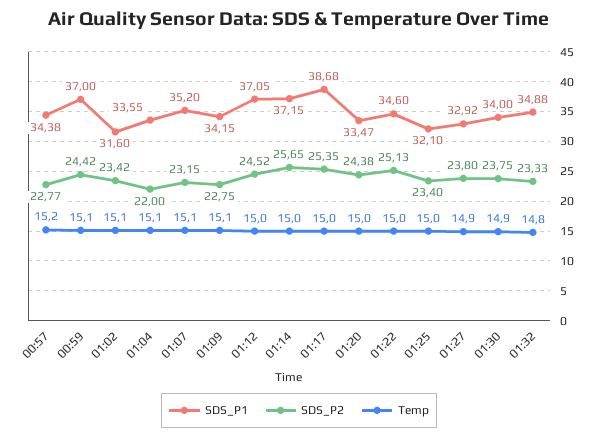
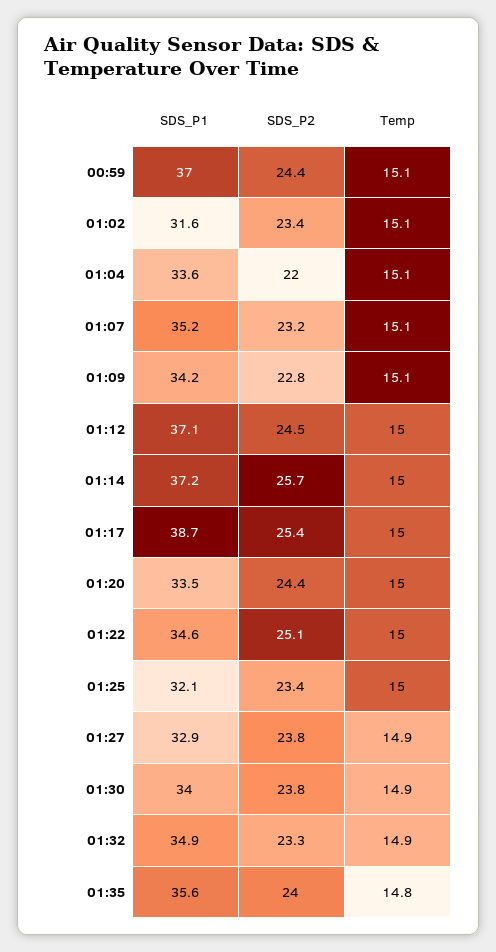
SDS_P1, 00:57: 34.38 -> none
SDS_P2, 00:57: 22.77 -> none
Temp, 00:57: 15.2 -> none
Temp, 01:32: 14.8 -> 14.9
SDS_P1, 01:35: none -> 35.6
SDS_P2, 01:35: none -> 24
Temp, 01:35: none -> 14.8

